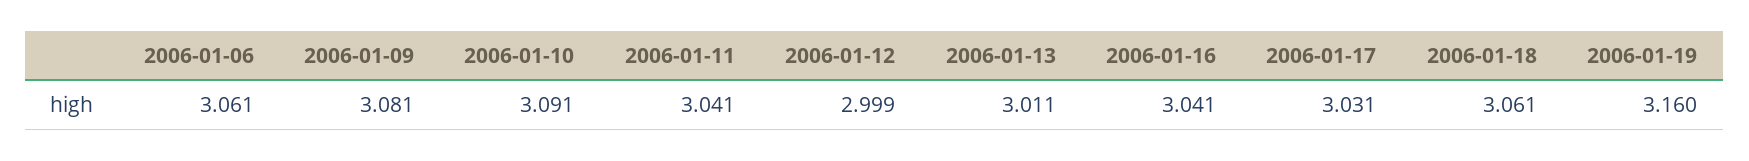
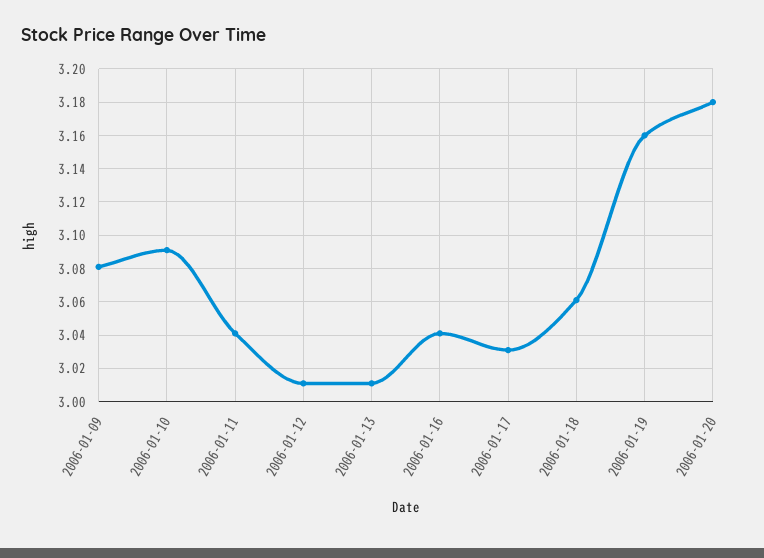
2006-01-06: 3.061 -> none
2006-01-12: 2.999 -> 3.01
2006-01-20: none -> 3.18

